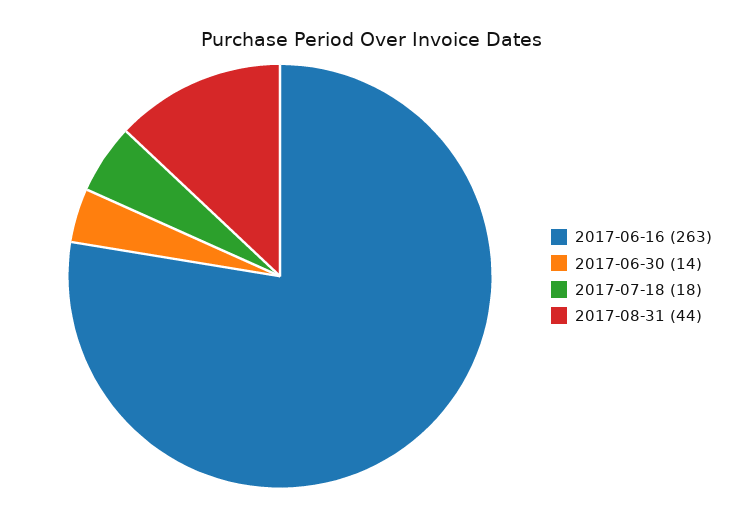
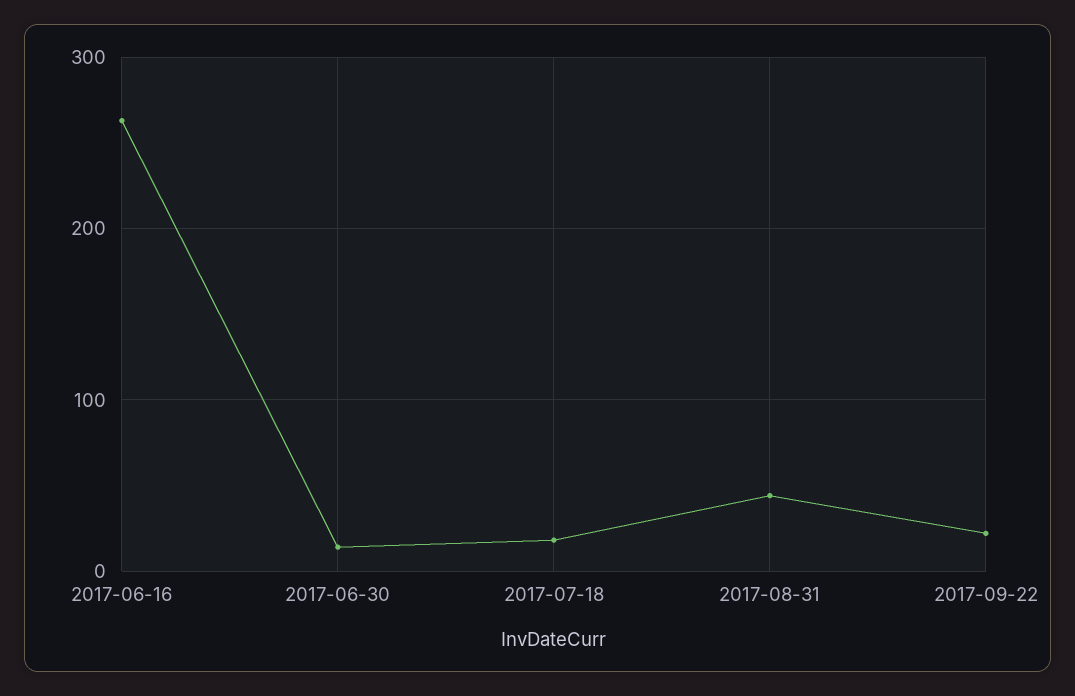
2017-09-22: none -> 20

